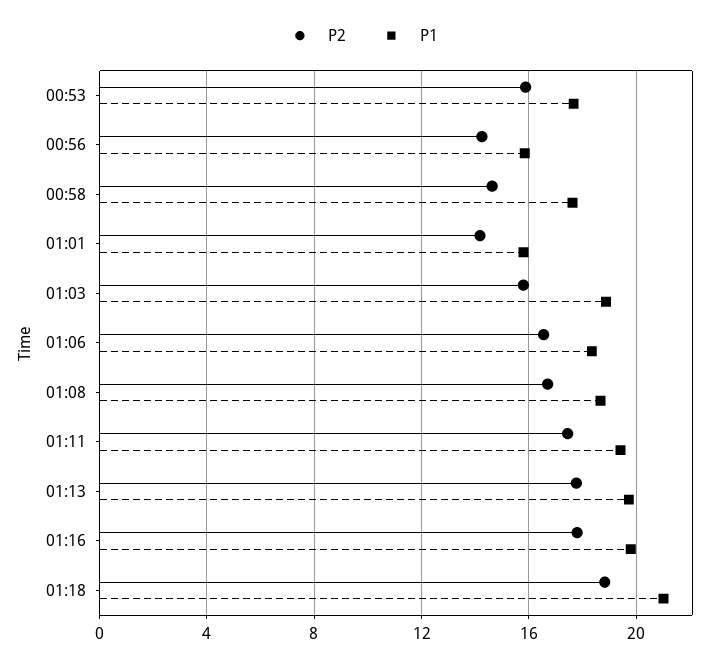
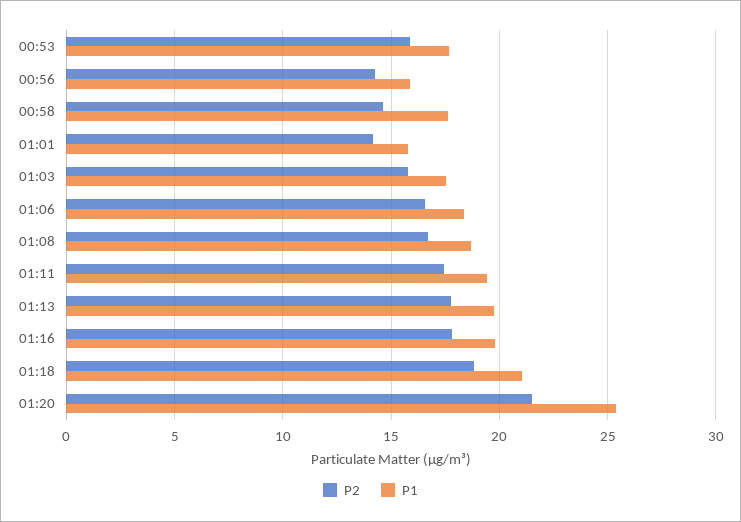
P1, 01:03: 19 -> 17.5
P2, 01:20: none -> 21.5
P1, 01:20: none -> 25.5

